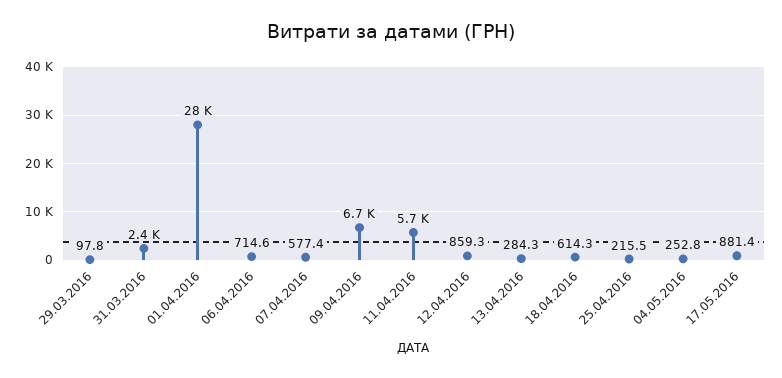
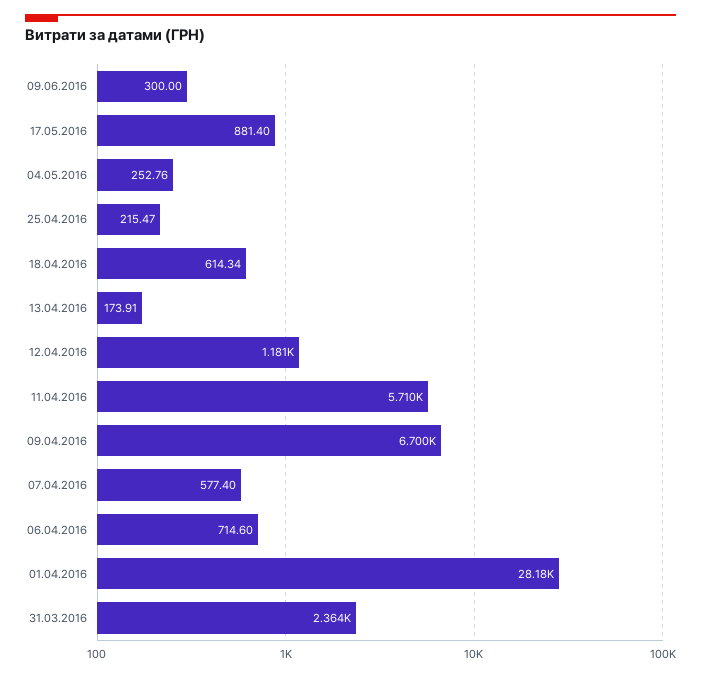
29.03.2016: 97.8 -> none
12.04.2016: 859.3 -> 1181
13.04.2016: 284.3 -> 173.91
09.06.2016: none -> 300

